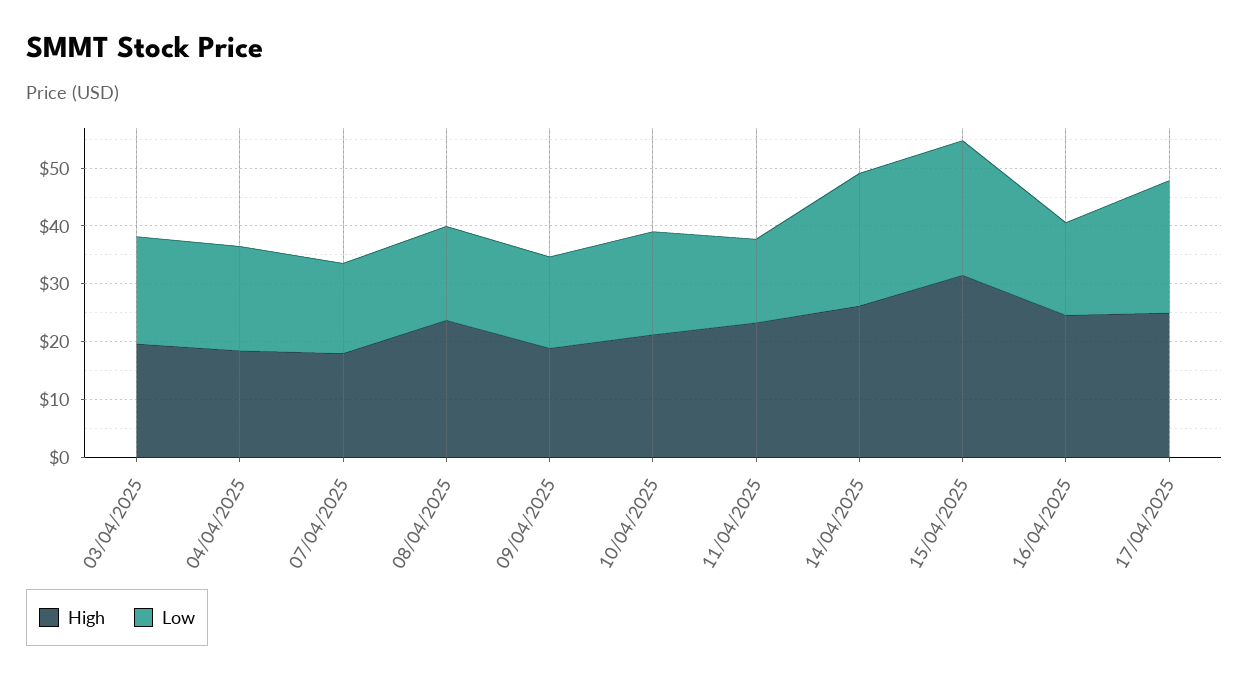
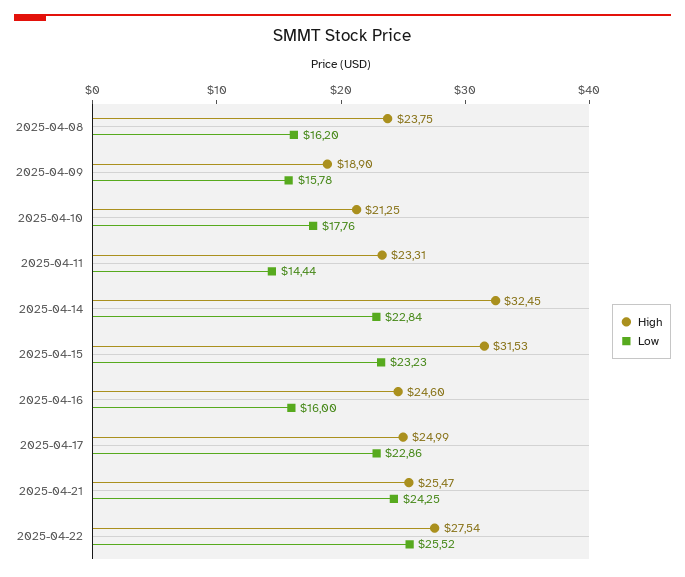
High, 03/04/2025: 20 -> none
Low, 03/04/2025: 18 -> none
High, 04/04/2025: 18 -> none
Low, 04/04/2025: 18 -> none
High, 07/04/2025: 18 -> none
Low, 07/04/2025: 16 -> none
High, 14/04/2025: 26 -> 32.45
High, 2025-04-21: none -> 25.47
Low, 2025-04-21: none -> 24.25
High, 2025-04-22: none -> 27.54
Low, 2025-04-22: none -> 25.52

